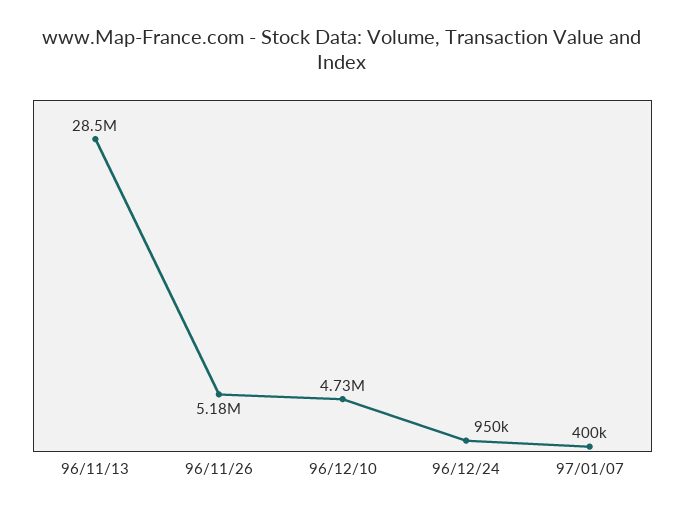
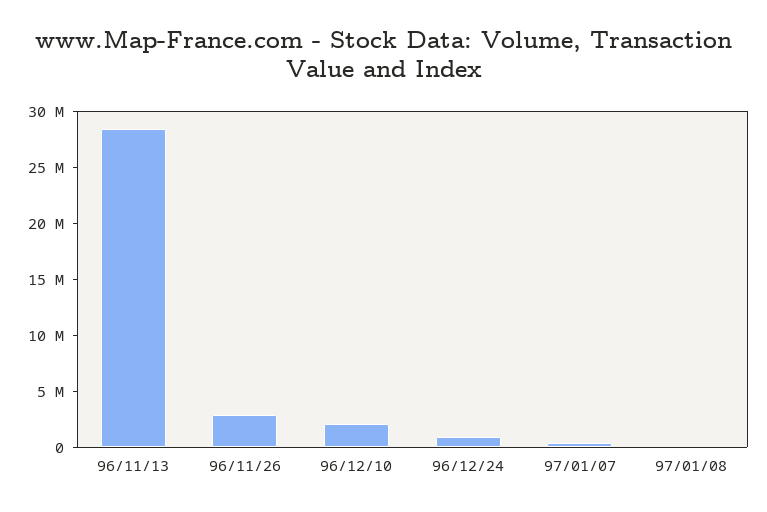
96/11/26: 5180000 -> 3000000
96/12/10: 4730000 -> 2000000
97/01/08: none -> 0

